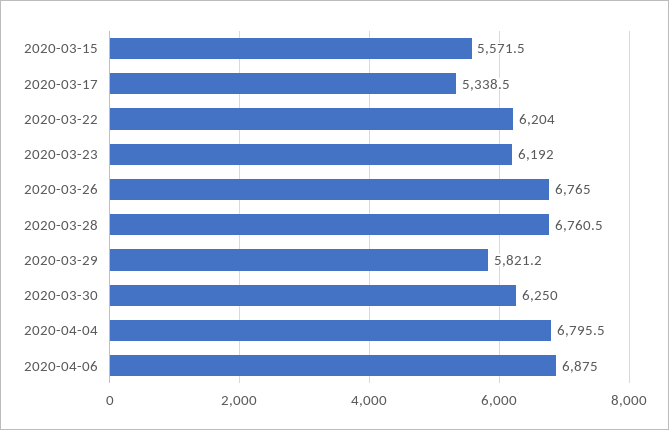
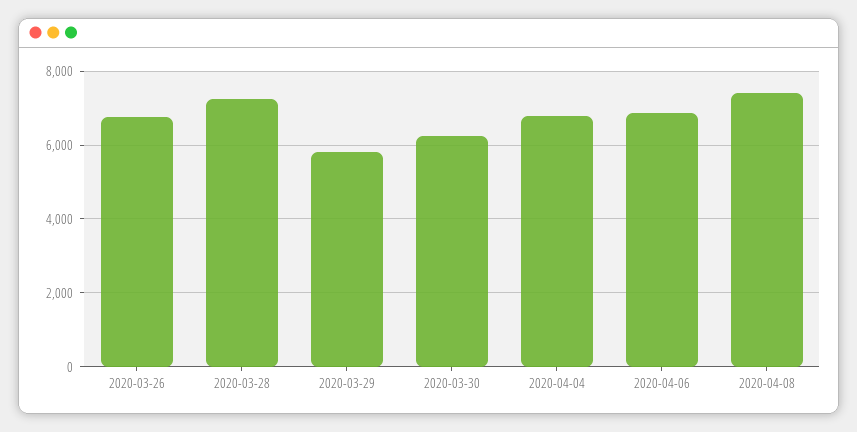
2020-03-15: 5571.5 -> none
2020-03-17: 5338.5 -> none
2020-03-22: 6204 -> none
2020-03-23: 6192 -> none
2020-03-28: 6760.5 -> 7200
2020-04-08: none -> 7400

